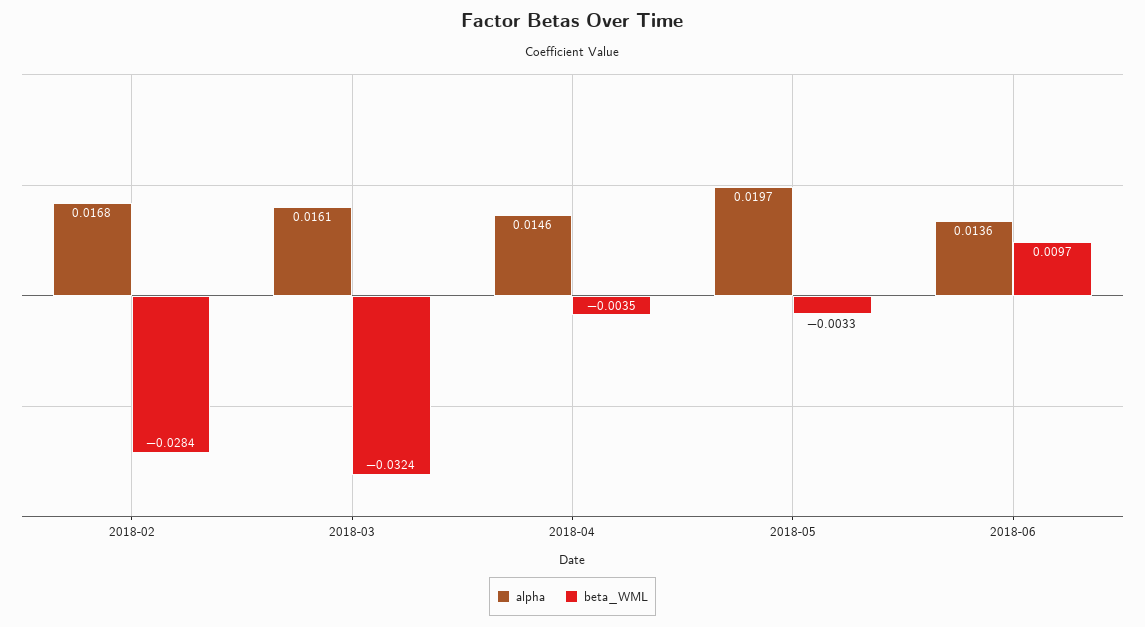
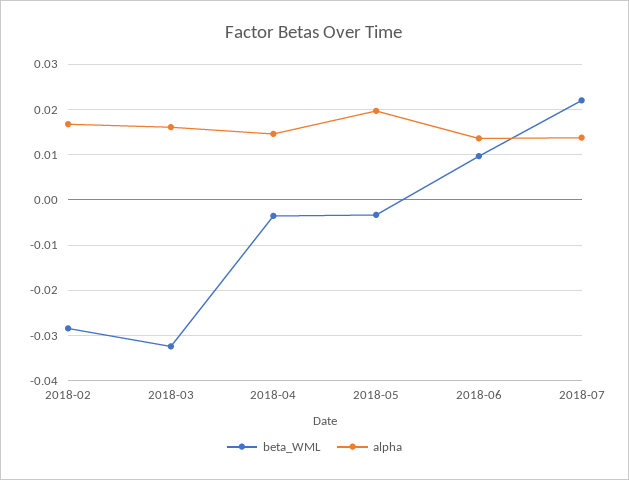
beta_WML, 2018-07: none -> 0.022
alpha, 2018-07: none -> 0.014

